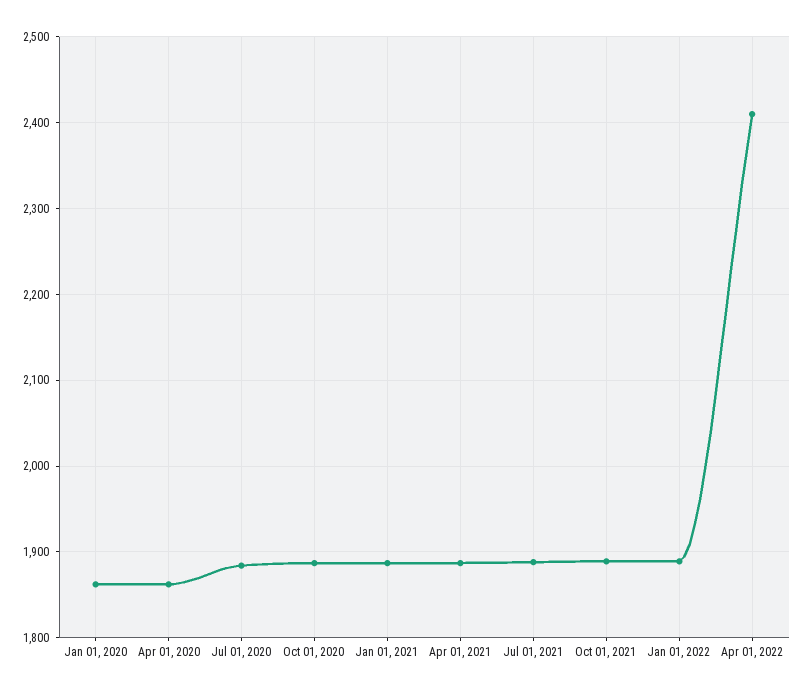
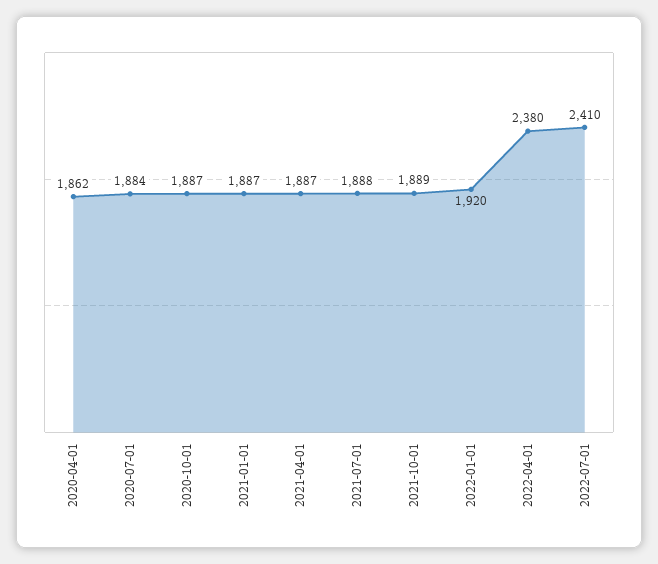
Jan 01, 2020: 1860 -> none
Jan 01, 2022: 1890 -> 1920
Apr 01, 2022: 2410 -> 2380
2022-07-01: none -> 2410

